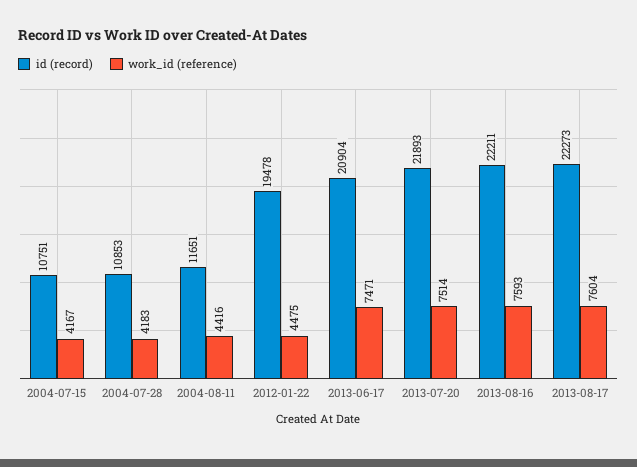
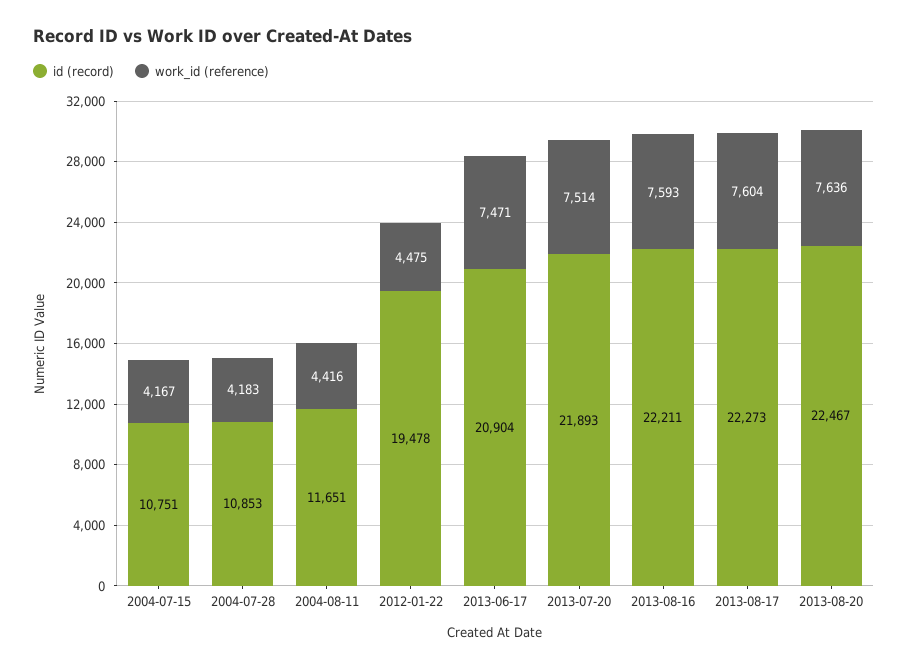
id (record), 2013-08-20: none -> 22467
work_id (reference), 2013-08-20: none -> 7636

